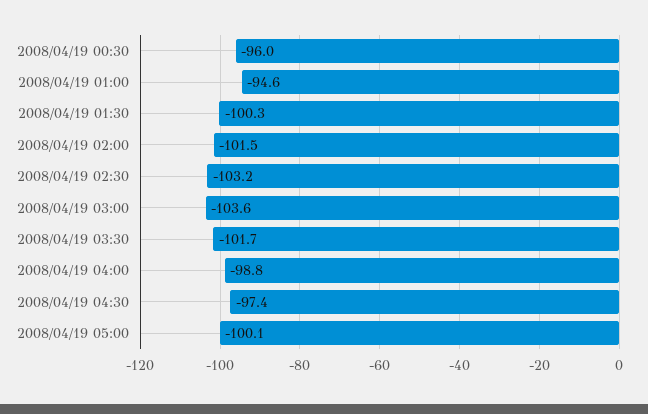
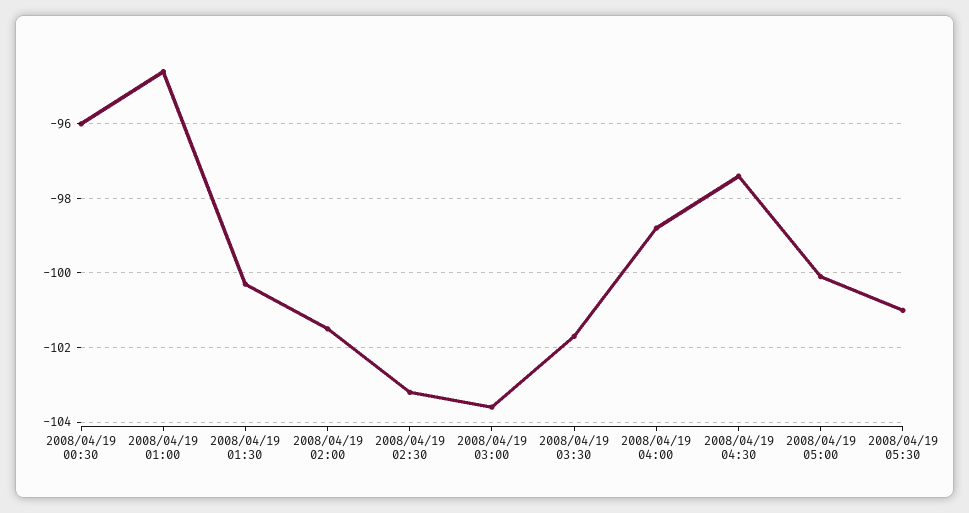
2008/04/19 05:30: none -> -101

